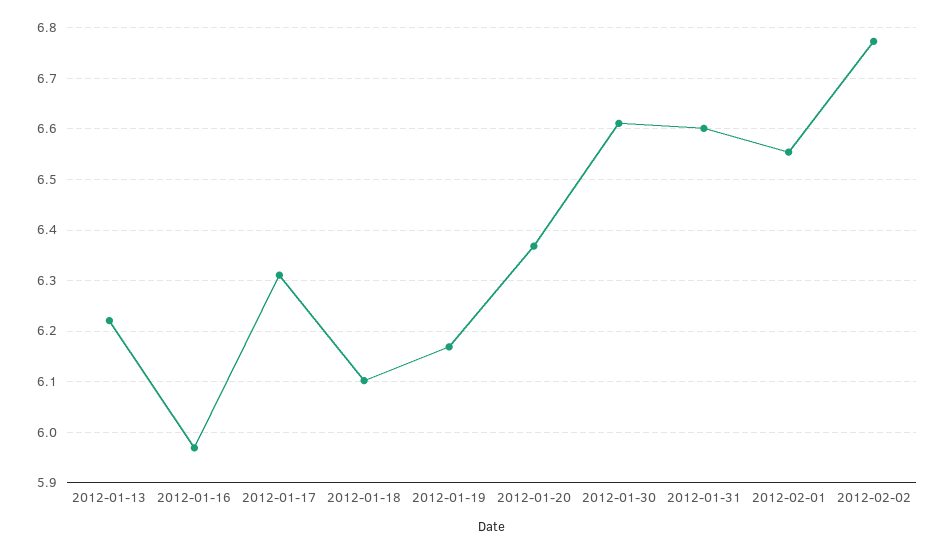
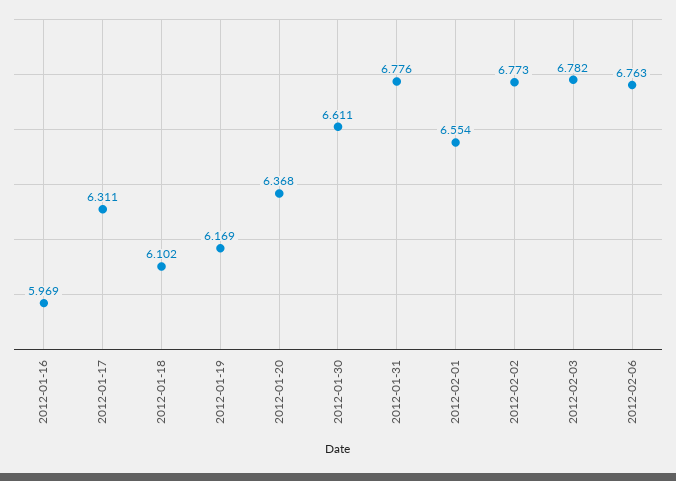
2012-01-13: 6.22 -> none
2012-01-31: 6.6 -> 6.776
2012-02-03: none -> 6.782
2012-02-06: none -> 6.763

